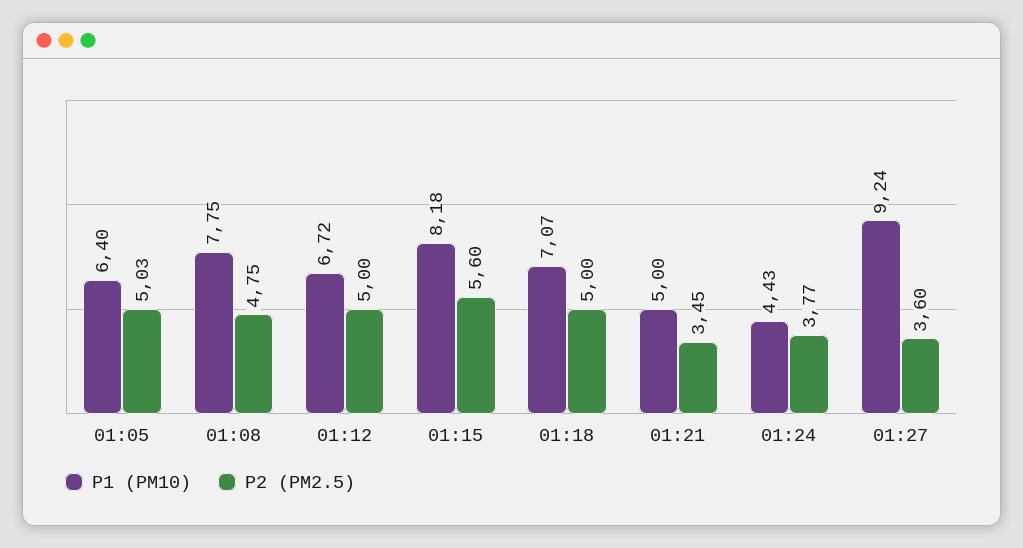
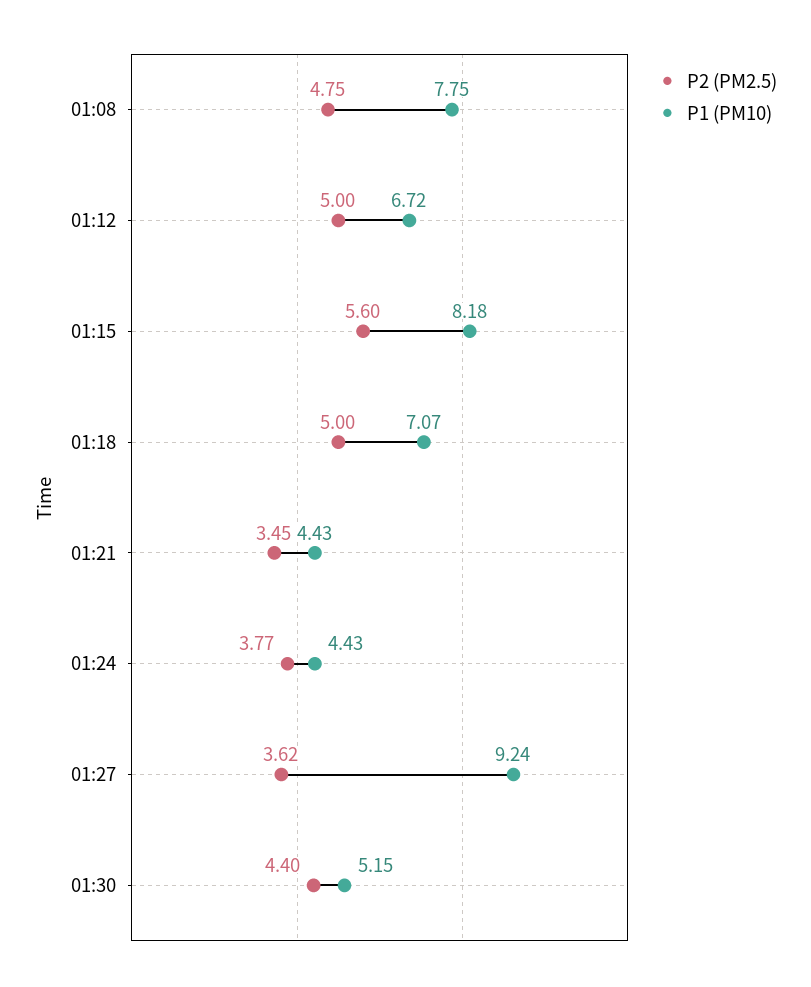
P1 (PM10), 01:05: 6.4 -> none
P2 (PM2.5), 01:05: 5.03 -> none
P1 (PM10), 01:21: 5 -> 4.43
P2 (PM2.5), 01:27: 3.6 -> 3.62
P2 (PM2.5), 01:30: none -> 4.4
P1 (PM10), 01:30: none -> 5.15

